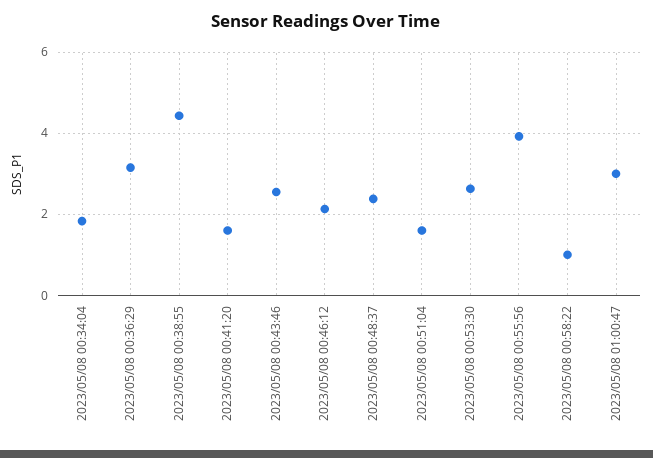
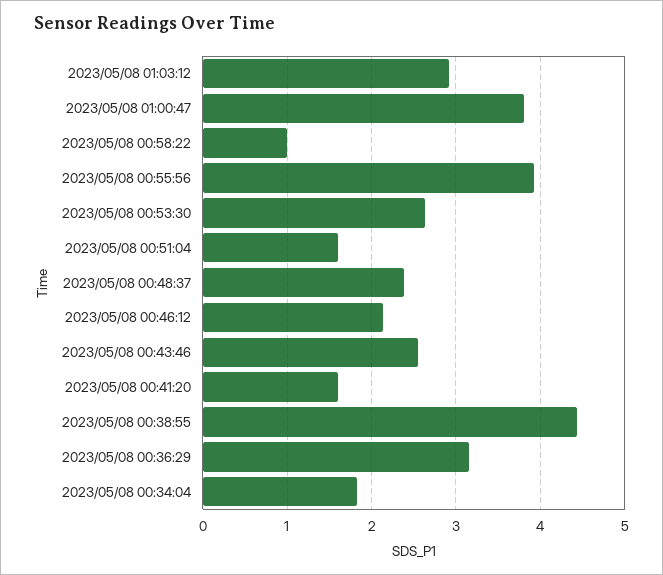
2023/05/08 01:00:47: 3 -> 3.8
2023/05/08 01:03:12: none -> 2.9

